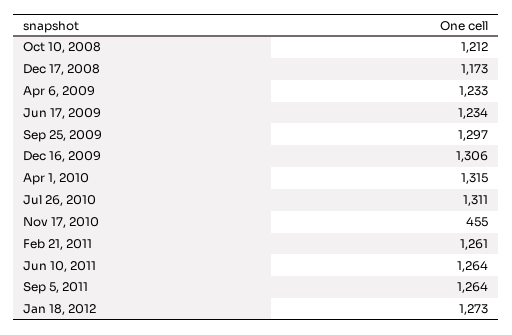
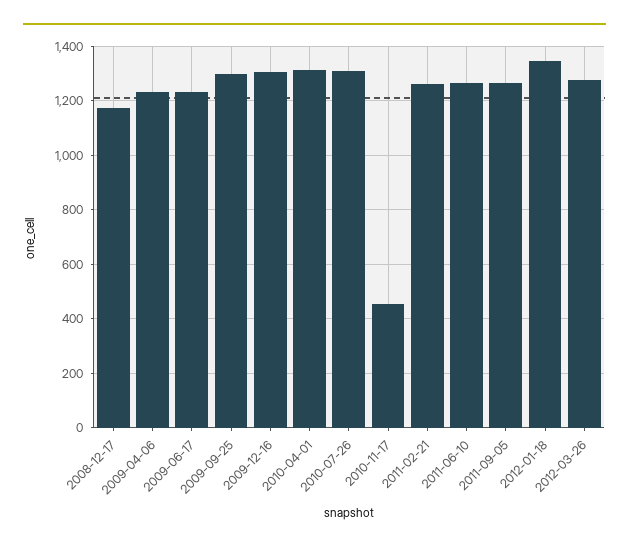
Oct 10, 2008: 1212 -> none
Jan 18, 2012: 1273 -> 1350
2012-03-26: none -> 1275

